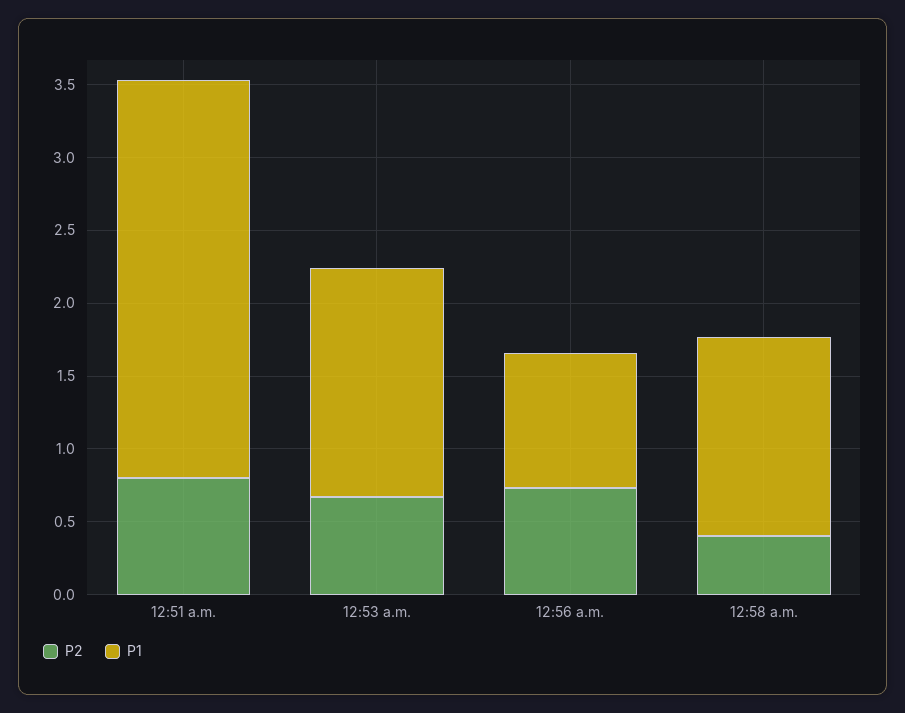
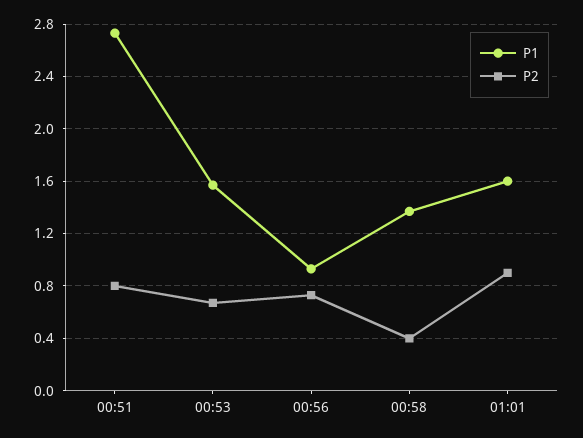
P1, 01:01: none -> 1.6
P2, 01:01: none -> 0.9

